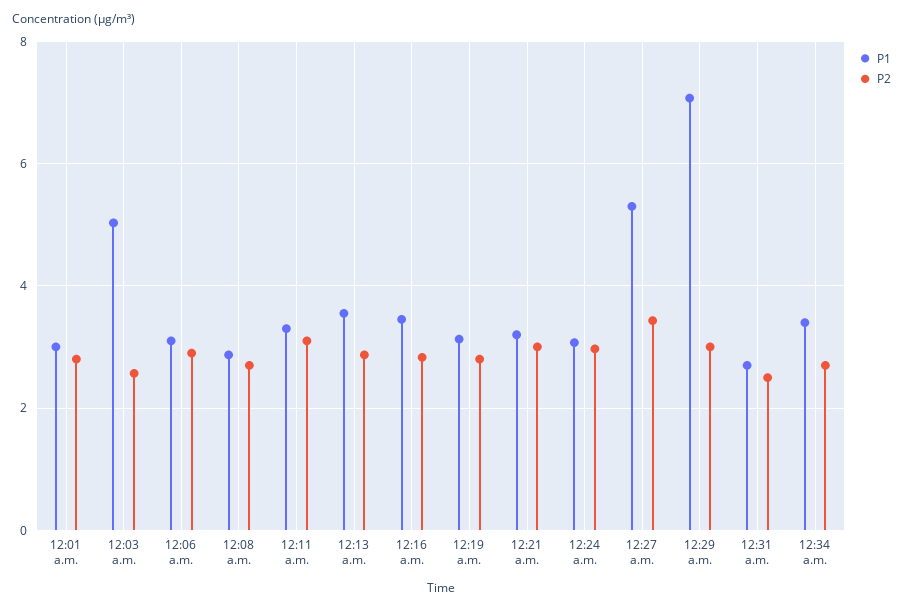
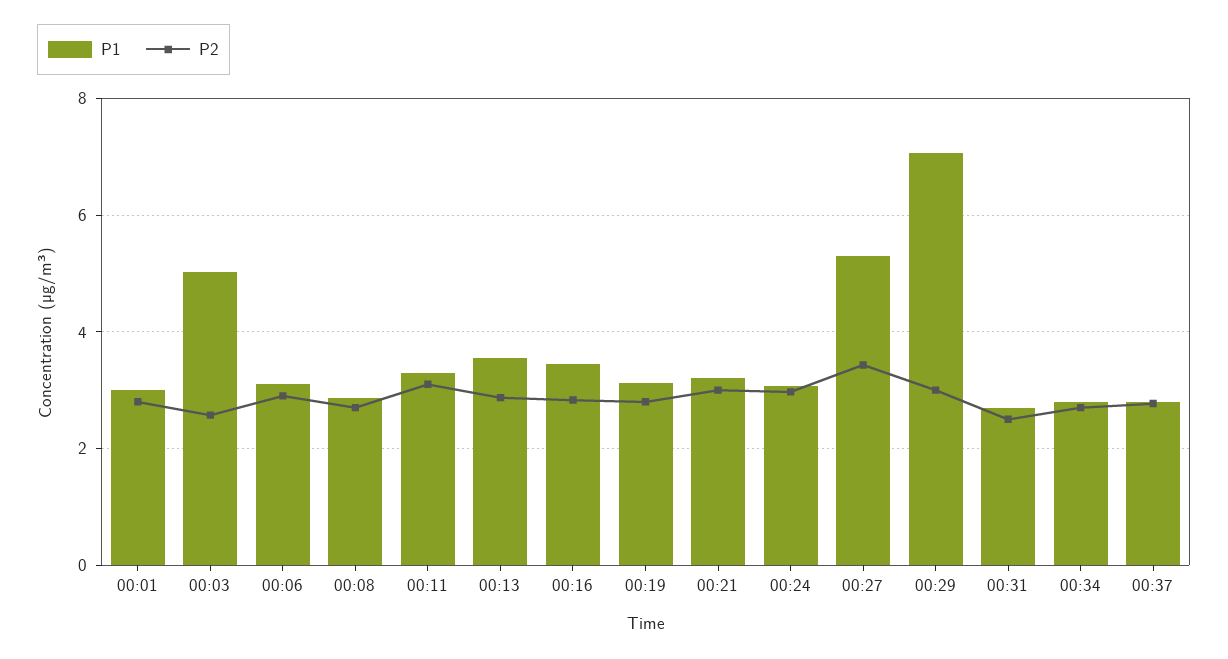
P1, 12:34 a.m.: 3.4 -> 2.8
P1, 00:37: none -> 2.8
P2, 00:37: none -> 2.8

